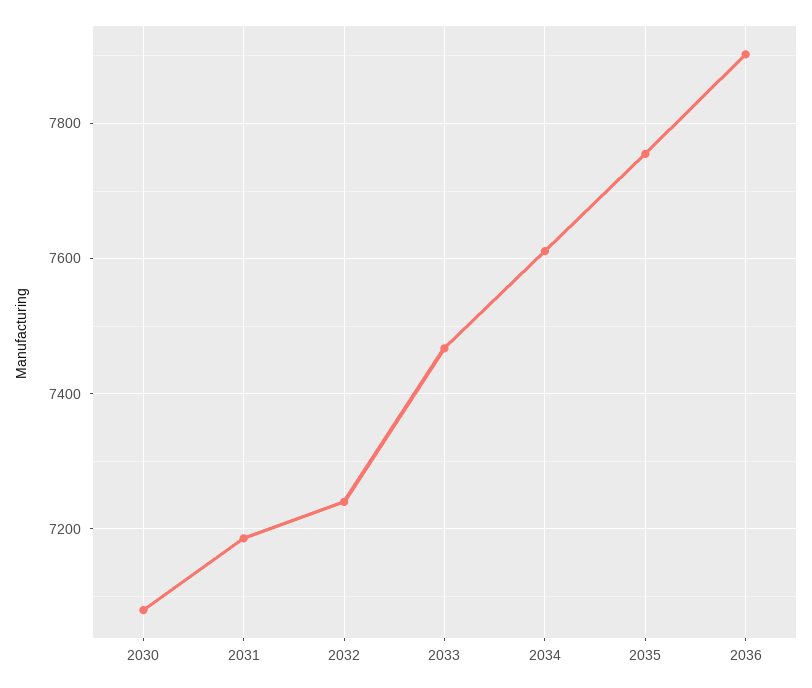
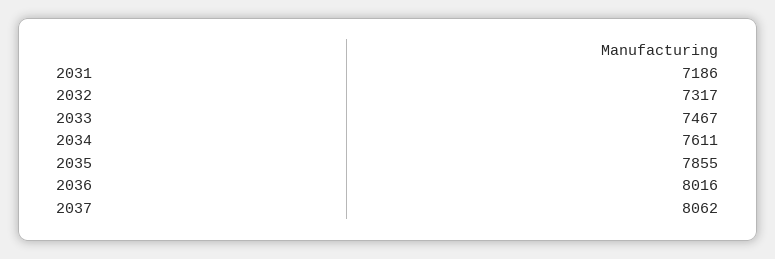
2030: 7080 -> none
2032: 7240 -> 7317
2035: 7760 -> 7855
2036: 7900 -> 8016
2037: none -> 8062

